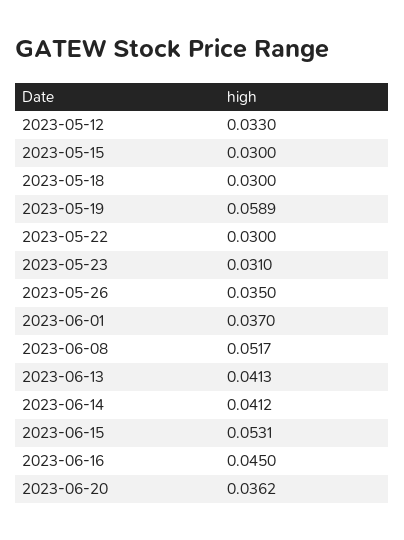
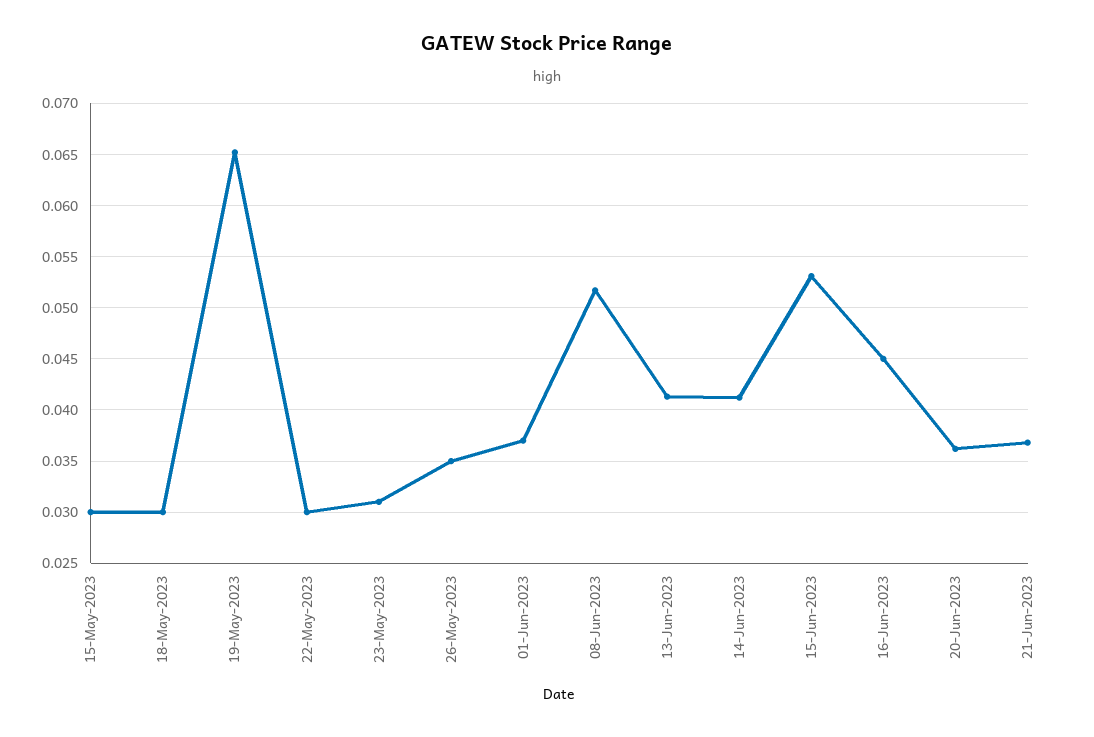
2023-05-12: 0.033 -> none
2023-05-19: 0.0589 -> 0.065
21-Jun-2023: none -> 0.037

